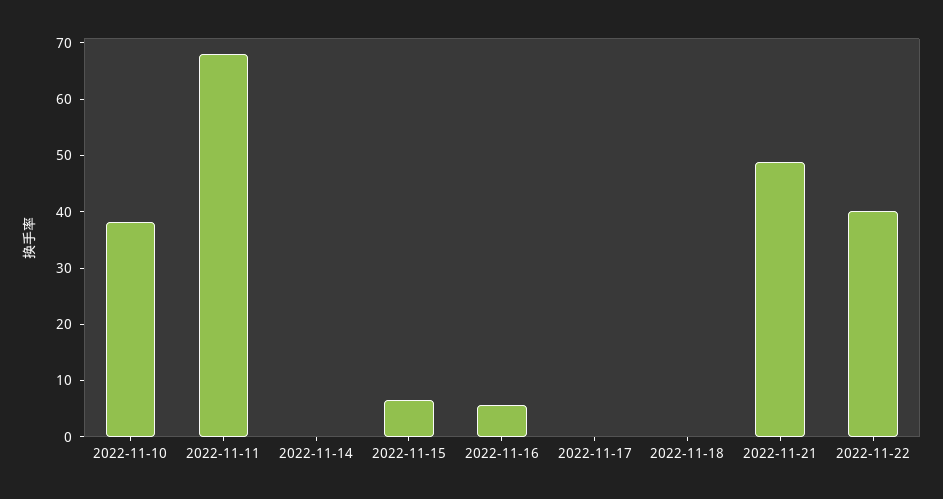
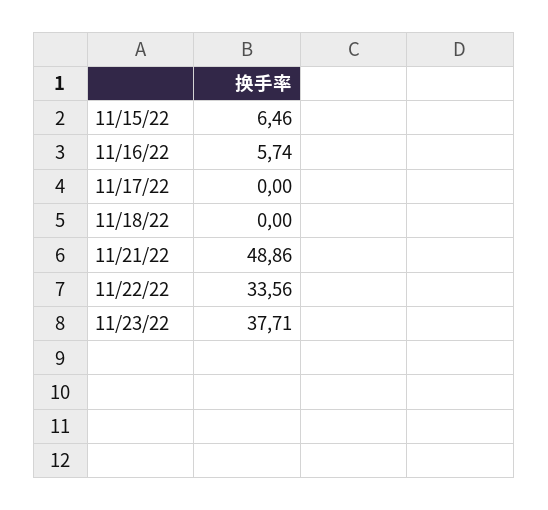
2022-11-10: 38 -> none
2022-11-11: 68 -> none
2022-11-14: 0 -> none
2022-11-22: 40 -> 33.56
11/23/22: none -> 37.71

